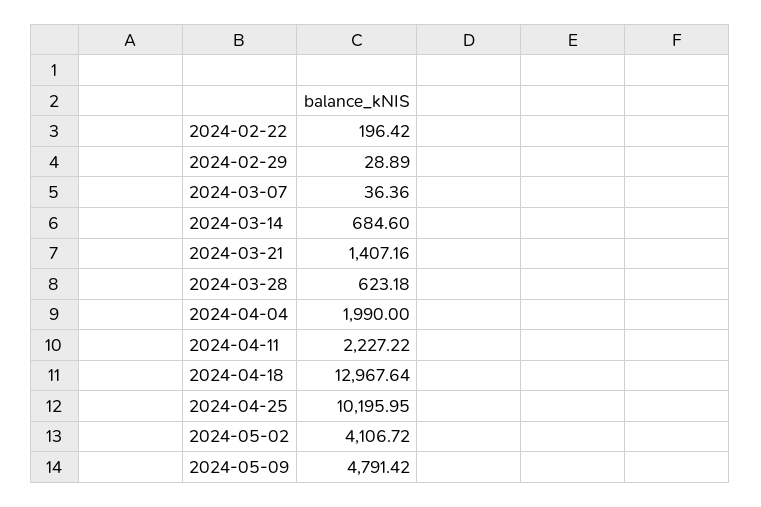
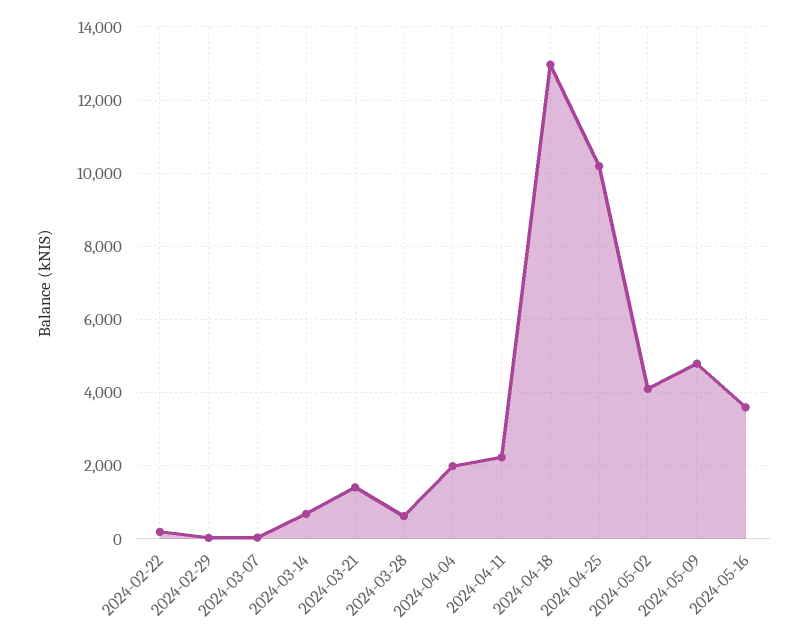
2024-05-16: none -> 3600

